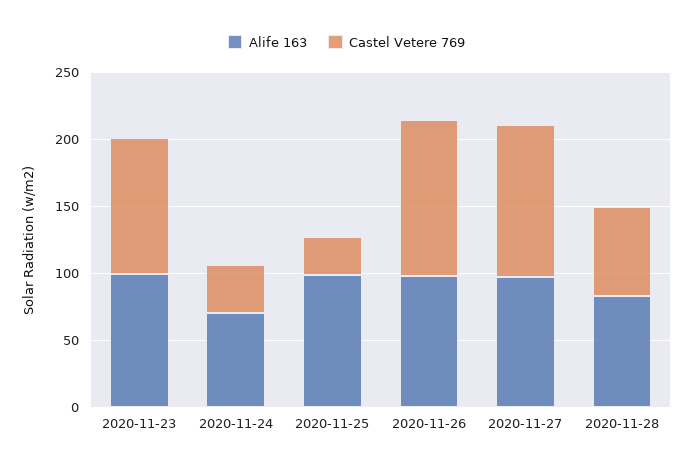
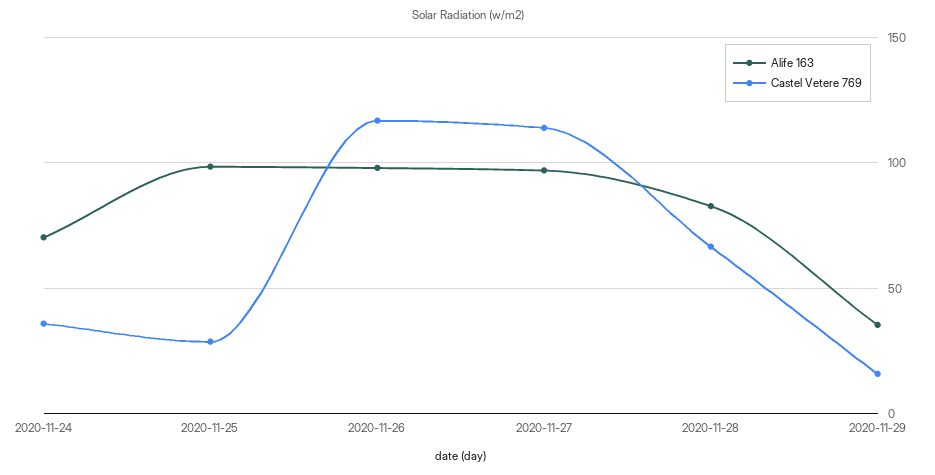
Alife 163, 2020-11-23: 100 -> none
Castel Vetere 769, 2020-11-23: 100 -> none
Alife 163, 2020-11-29: none -> 35
Castel Vetere 769, 2020-11-29: none -> 15

